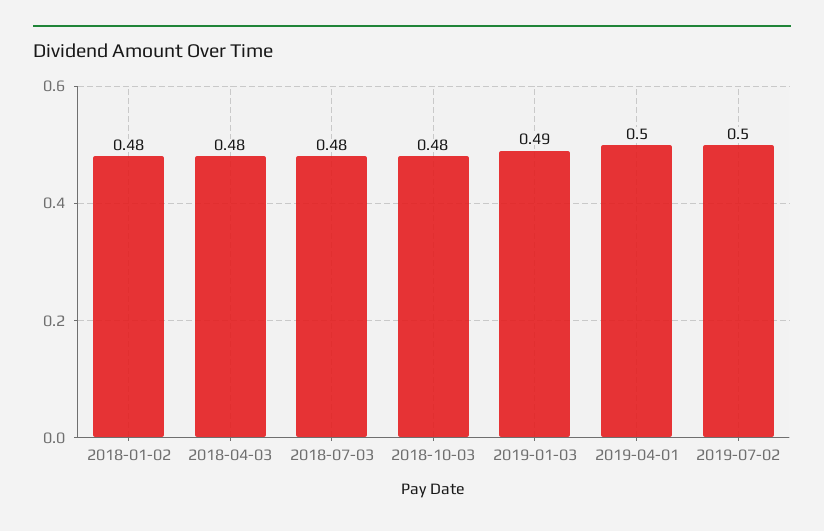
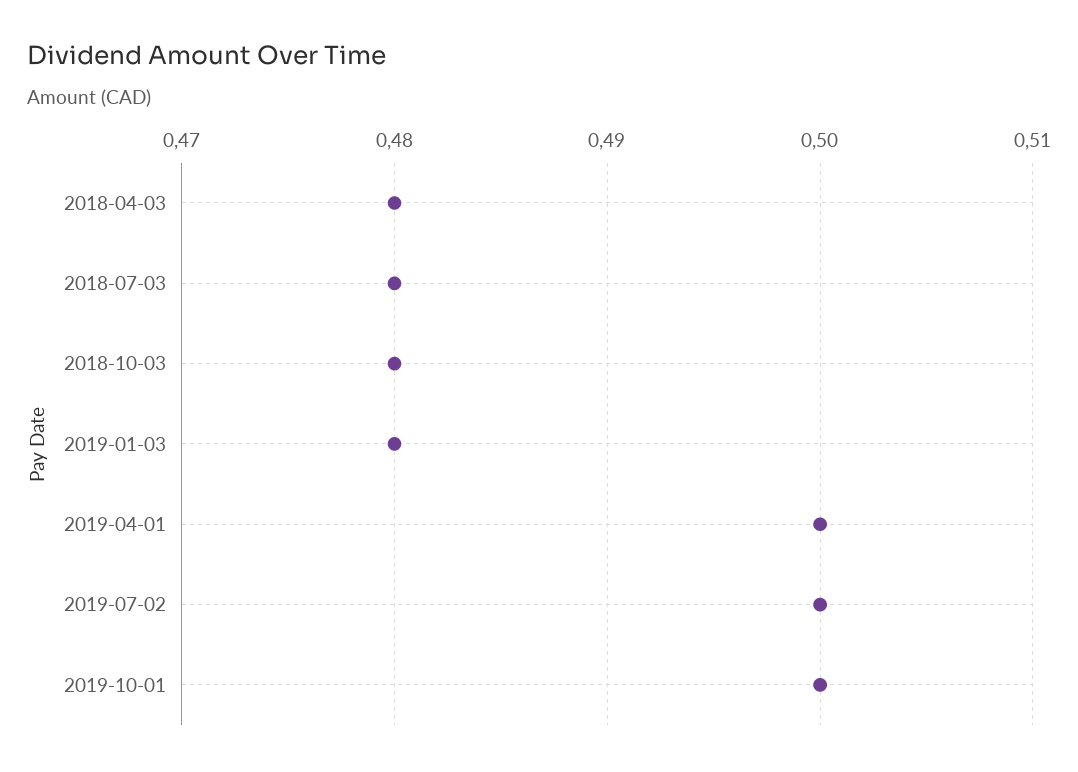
2018-01-02: 0.48 -> none
2019-01-03: 0.49 -> 0.48
2019-10-01: none -> 0.5

